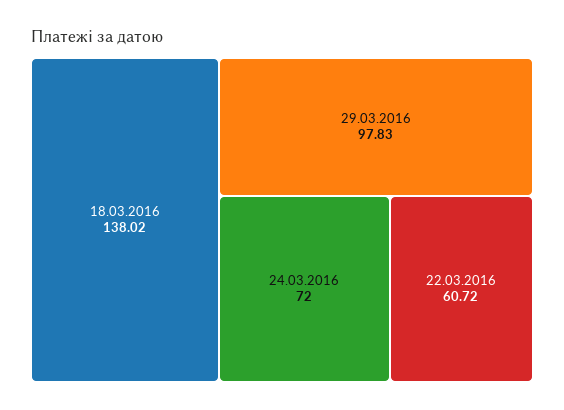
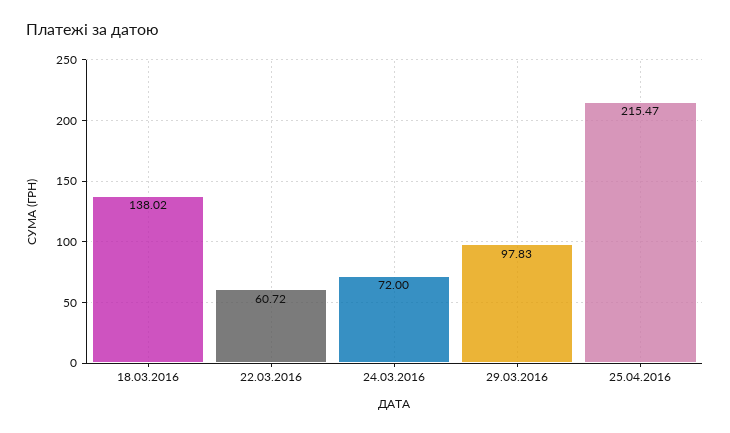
25.04.2016: none -> 215.47

